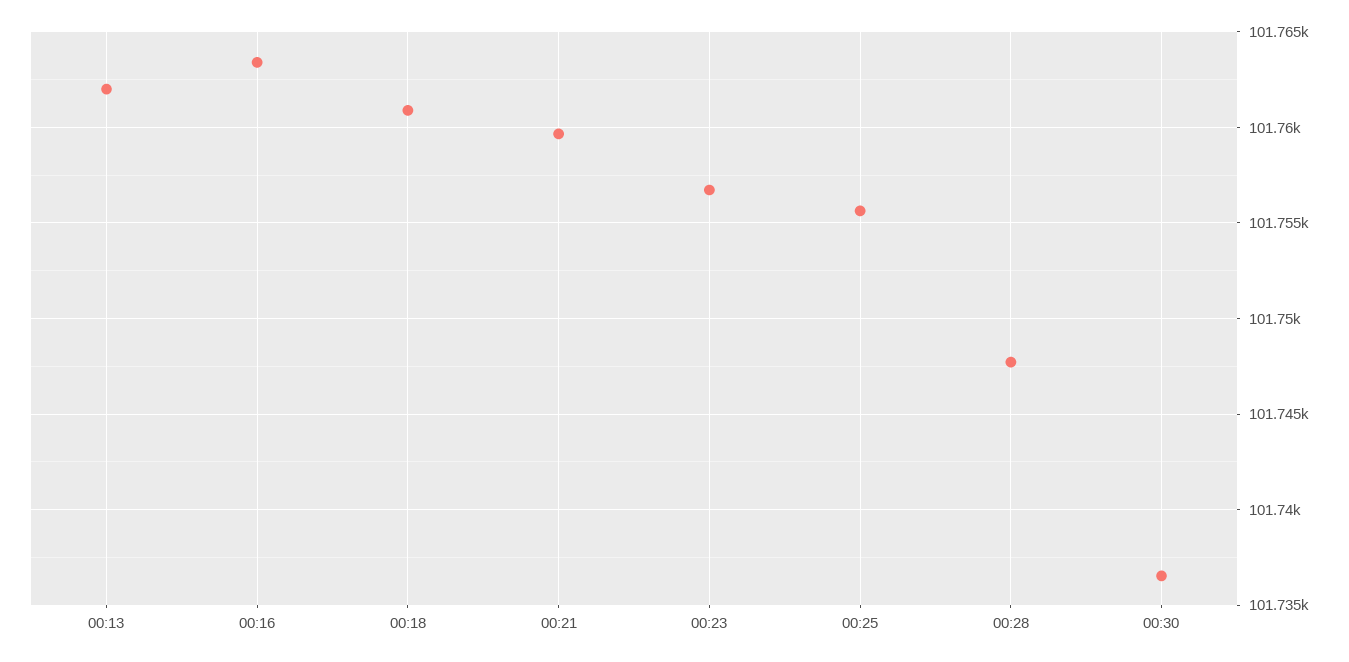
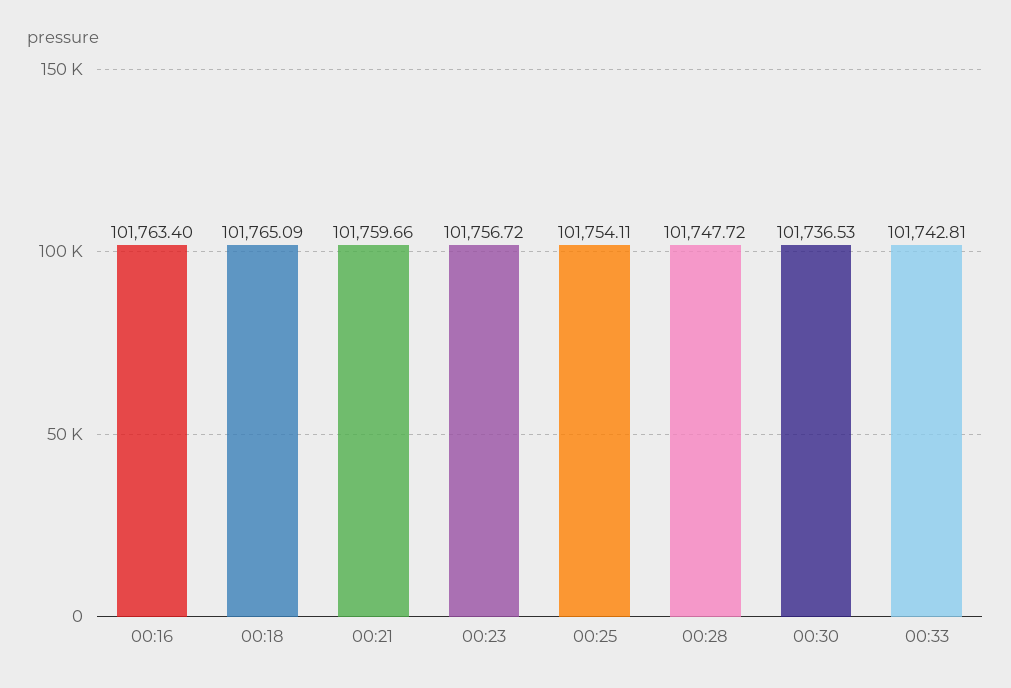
00:13: 101762 -> none
00:18: 101761 -> 101765.09
00:25: 101755.5 -> 101754.11
00:33: none -> 101742.81

